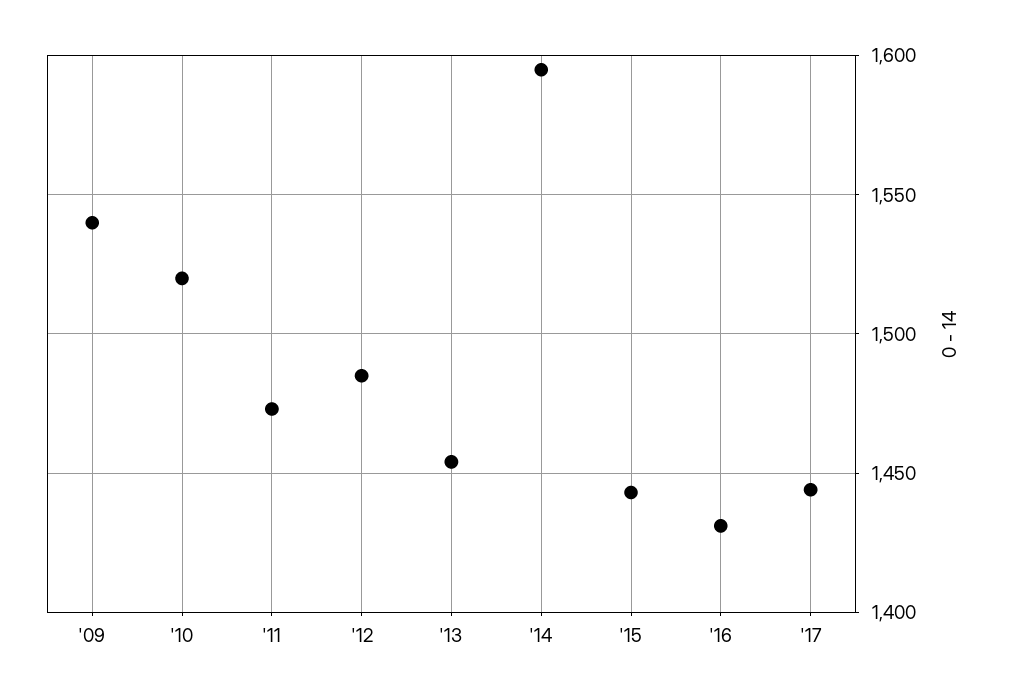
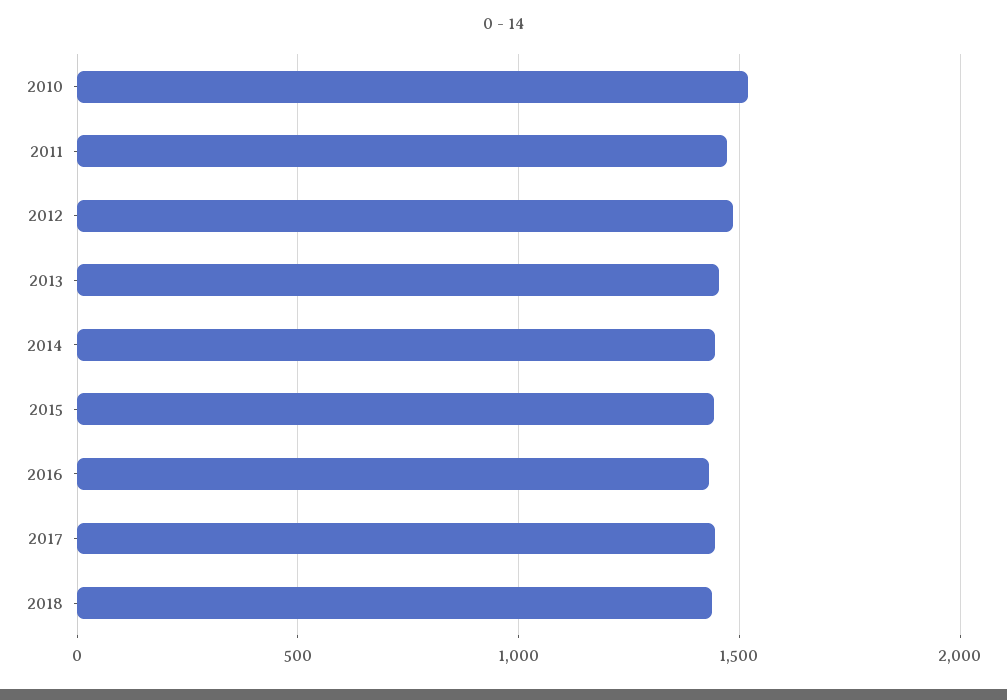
'09: 1540 -> none
'14: 1595 -> 1450
2018: none -> 1450

